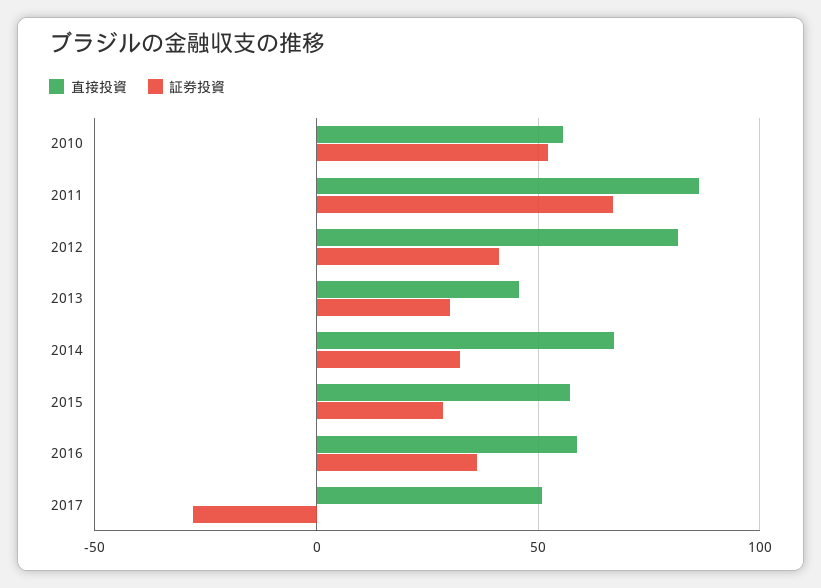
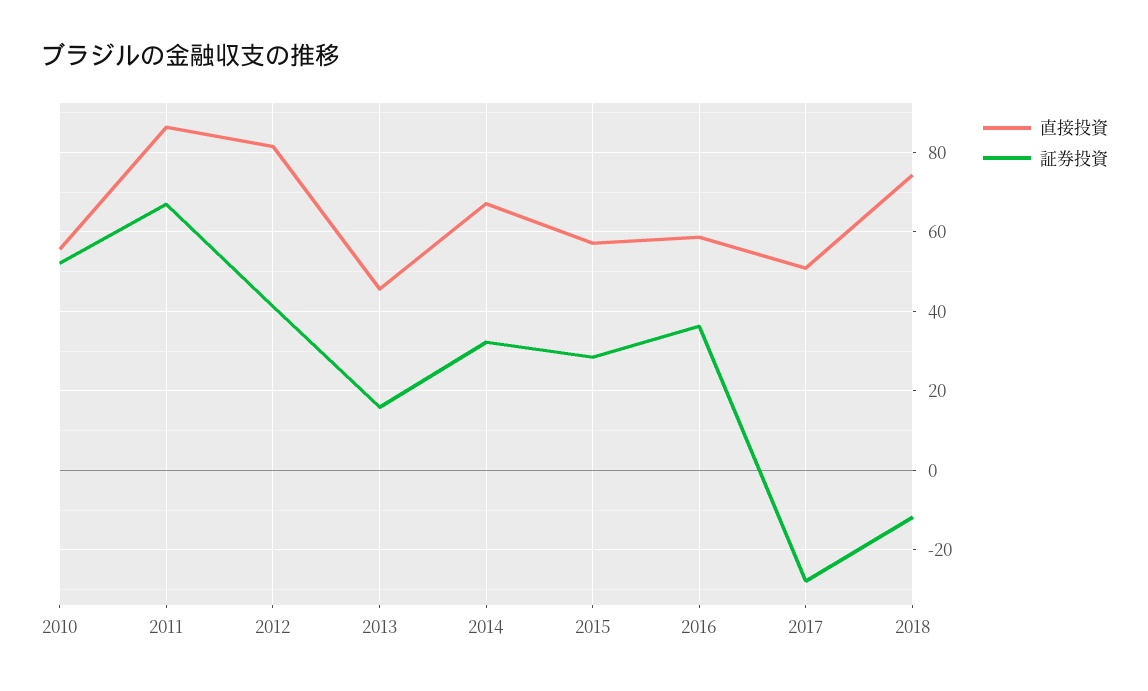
証券投資, 2013: 30 -> 16
直接投資, 2018: none -> 74
証券投資, 2018: none -> -12

